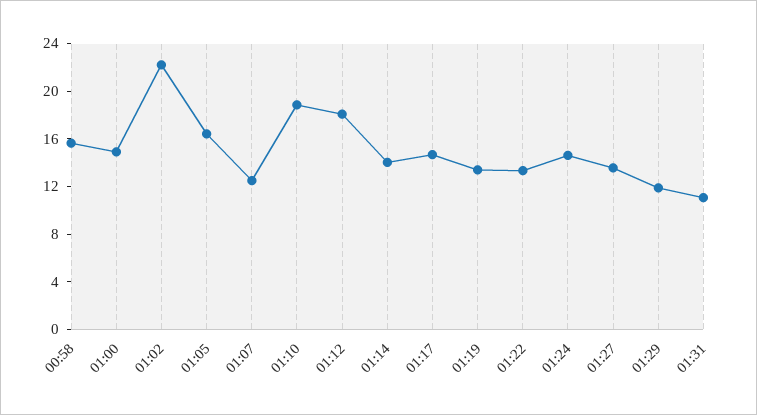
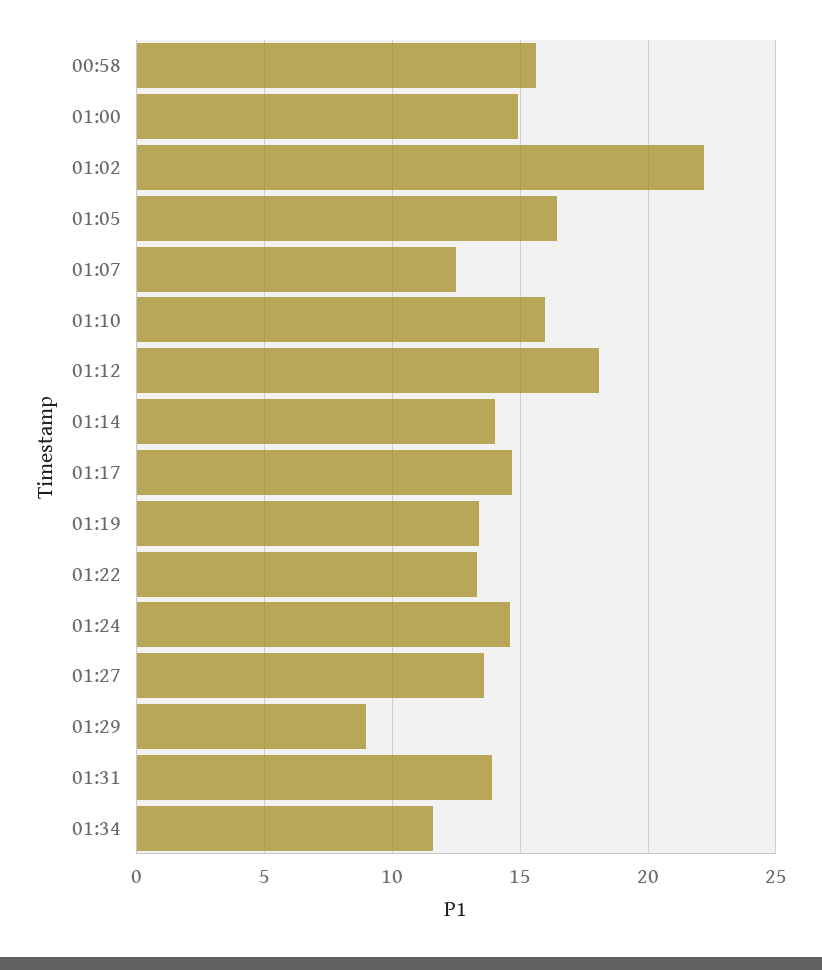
01:10: 19 -> 16
01:29: 12 -> 9
01:31: 11 -> 14
01:34: none -> 11.5

